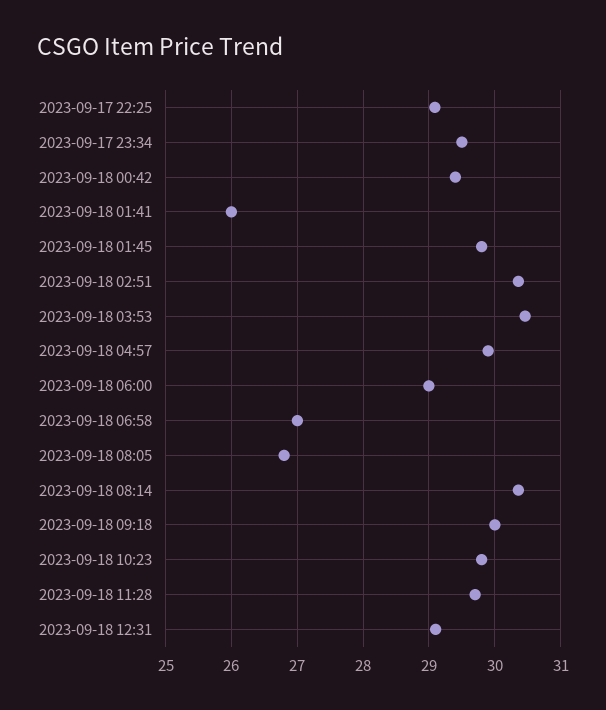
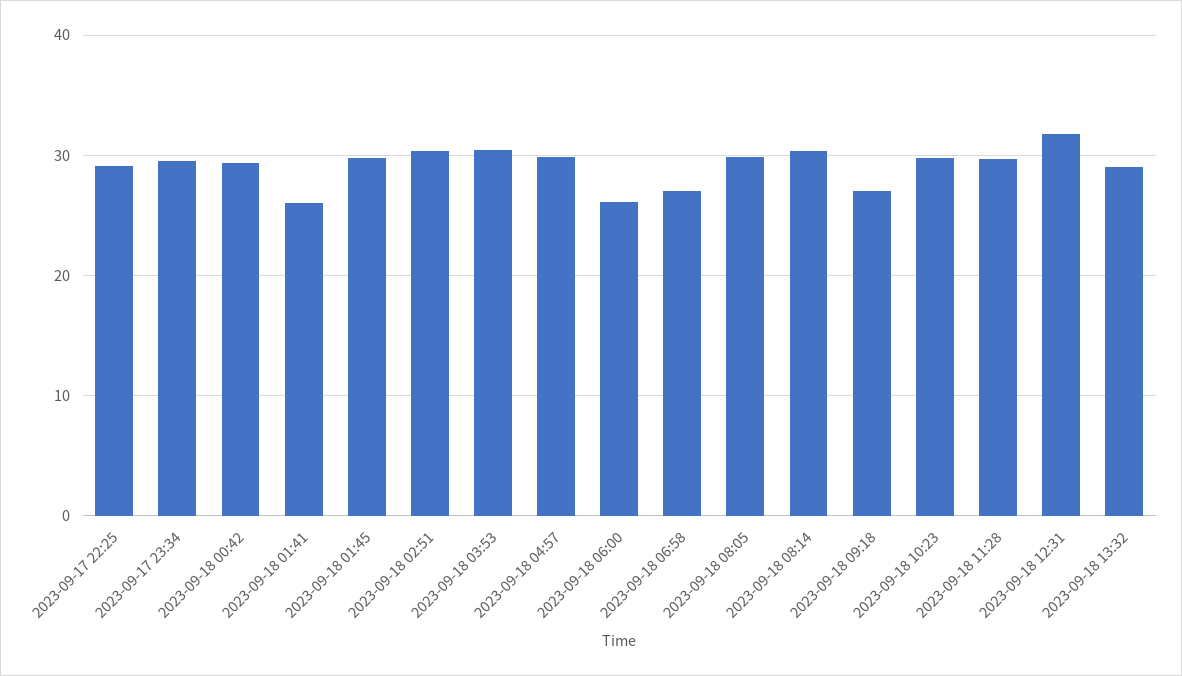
2023-09-18 06:00: 29 -> 26
2023-09-18 08:05: 26.8 -> 30
2023-09-18 09:18: 30 -> 27
2023-09-18 12:31: 29.1 -> 32
2023-09-18 13:32: none -> 29

